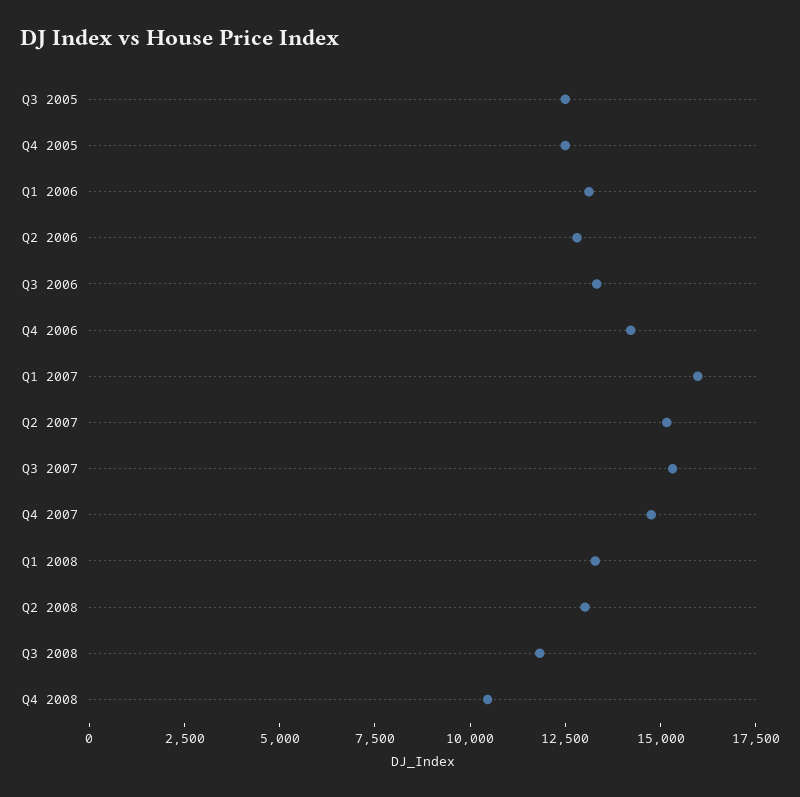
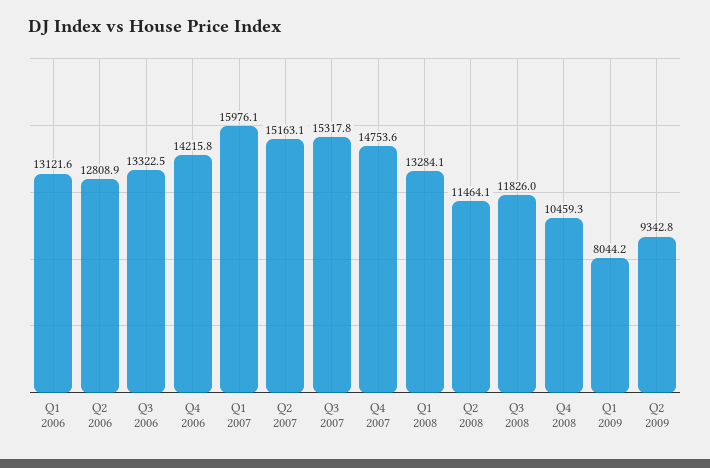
Q3 2005: 12500 -> none
Q4 2005: 12500 -> none
Q2 2008: 13000 -> 11464.1
Q1 2009: none -> 8044.2
Q2 2009: none -> 9342.8

